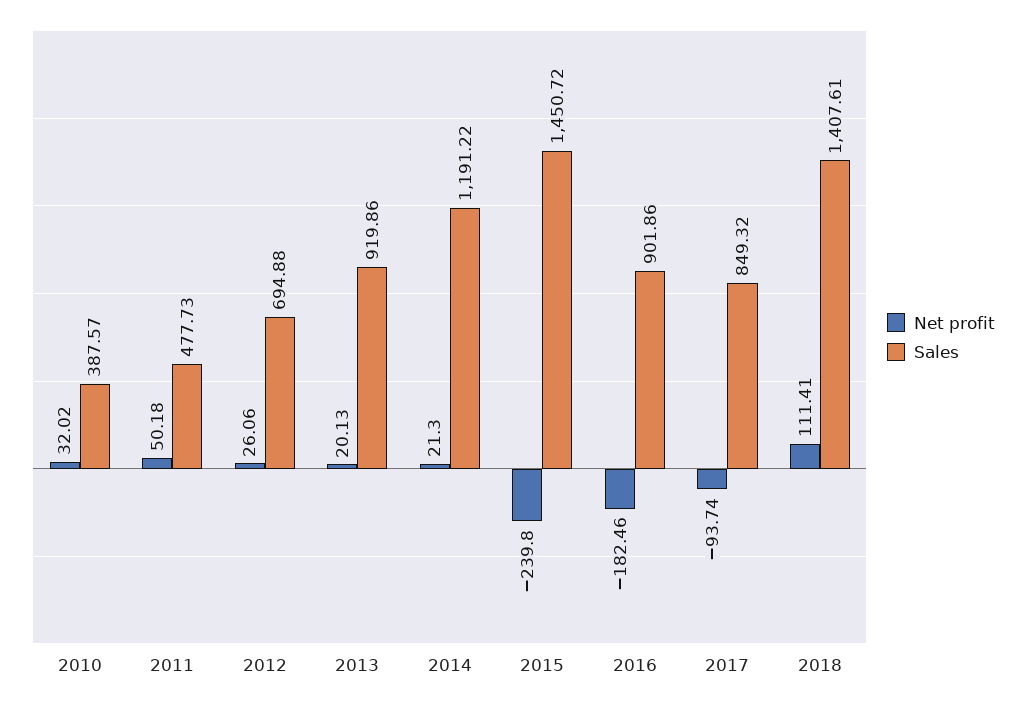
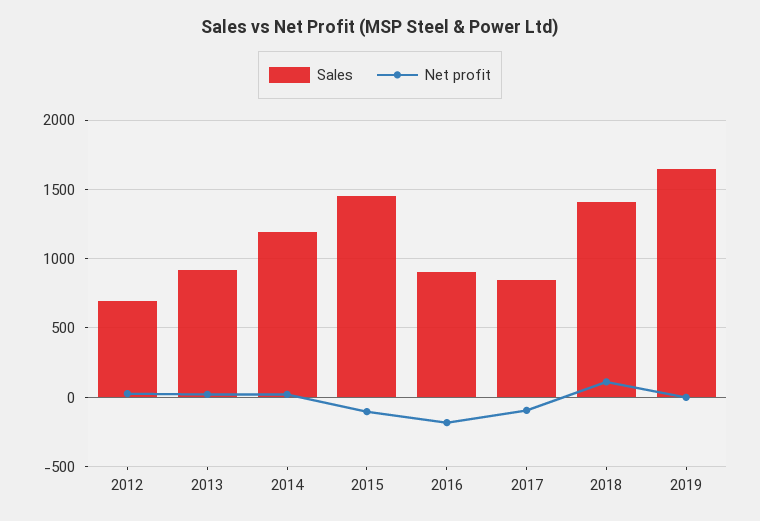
Net profit, 2010: 32.02 -> none
Sales, 2010: 387.57 -> none
Net profit, 2011: 50.18 -> none
Sales, 2011: 477.73 -> none
Net profit, 2015: -239.8 -> -100
Sales, 2019: none -> 1650
Net profit, 2019: none -> 0

